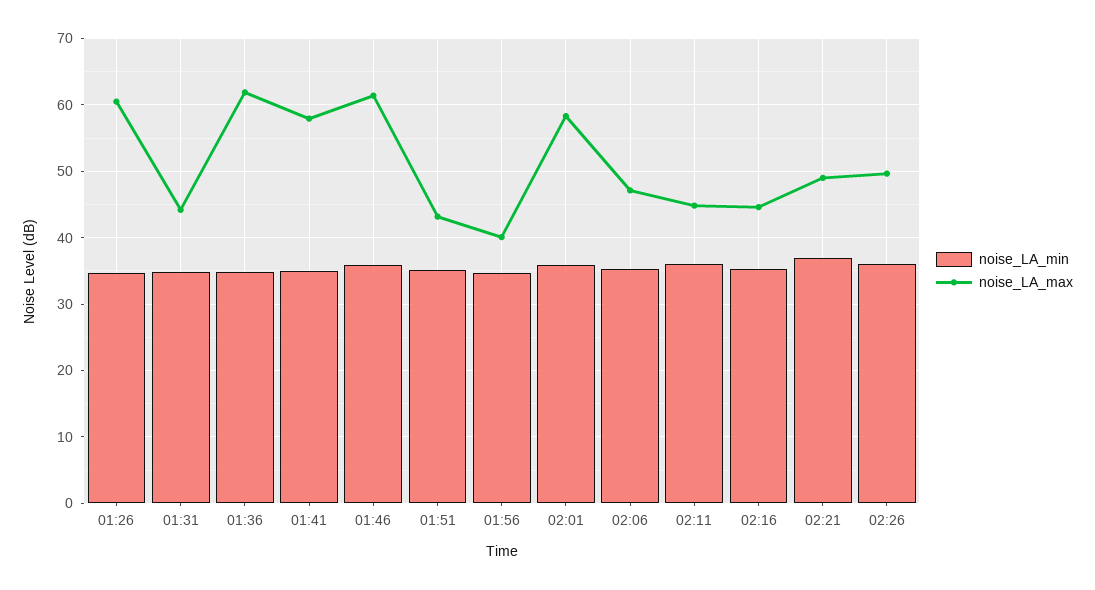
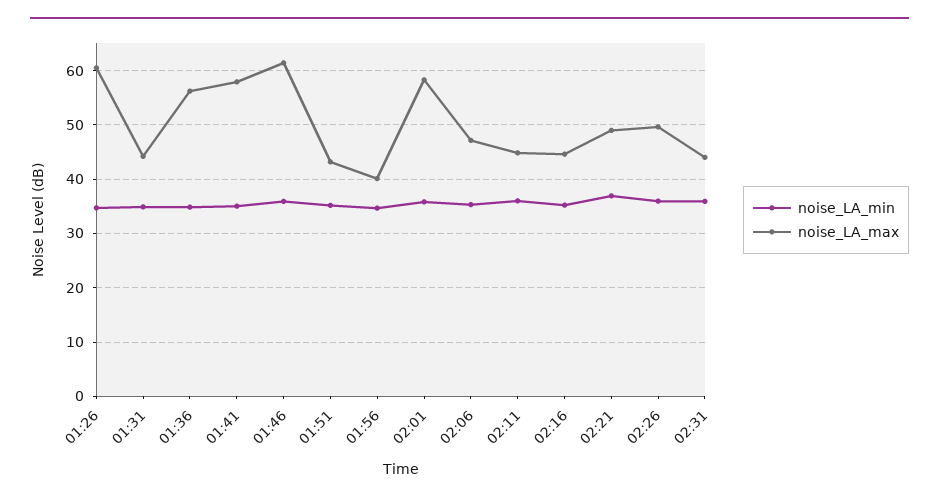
noise_LA_max, 01:36: 62 -> 56
noise_LA_min, 02:31: none -> 36
noise_LA_max, 02:31: none -> 44

